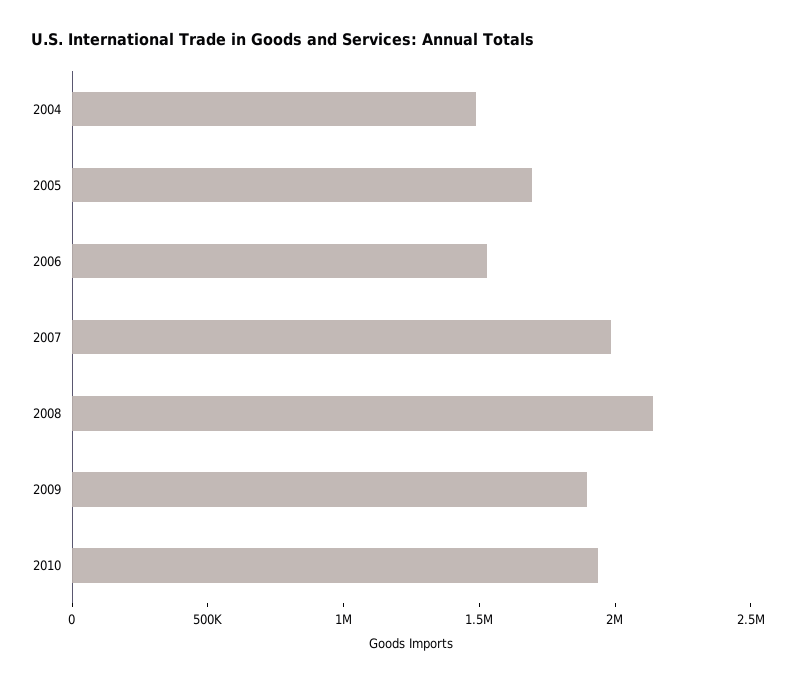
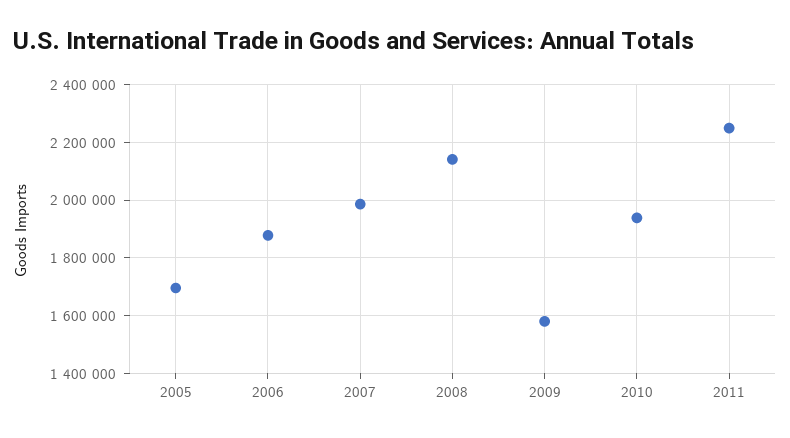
2004: 1500000 -> none
2006: 1500000 -> 1875000
2009: 1900000 -> 1575000
2011: none -> 2250000

